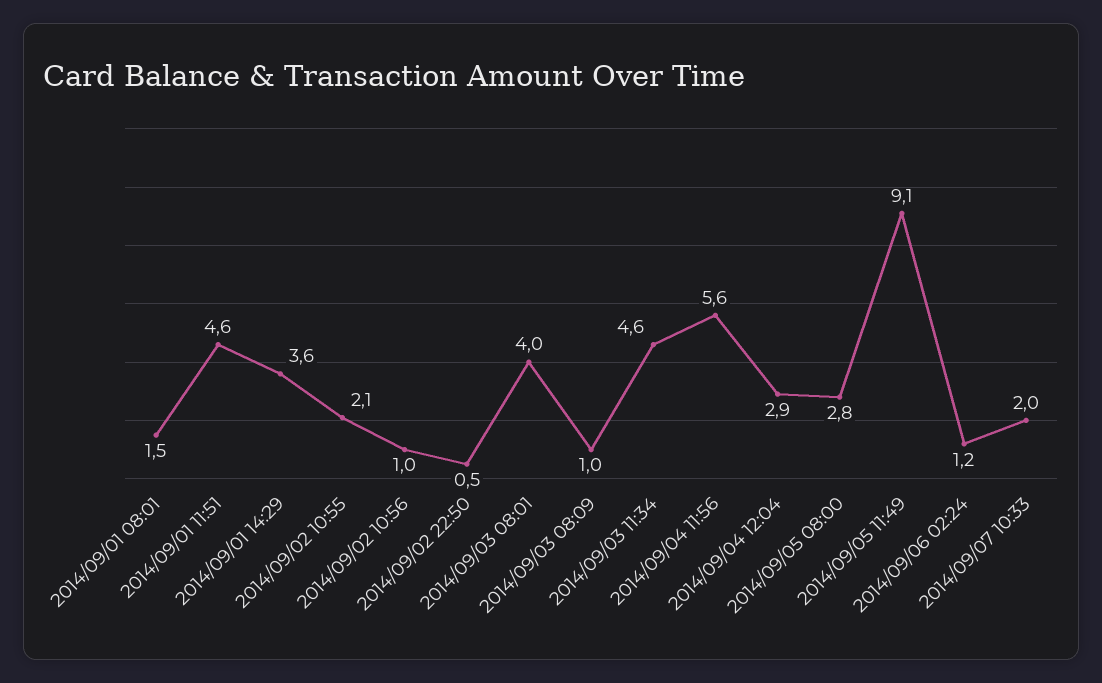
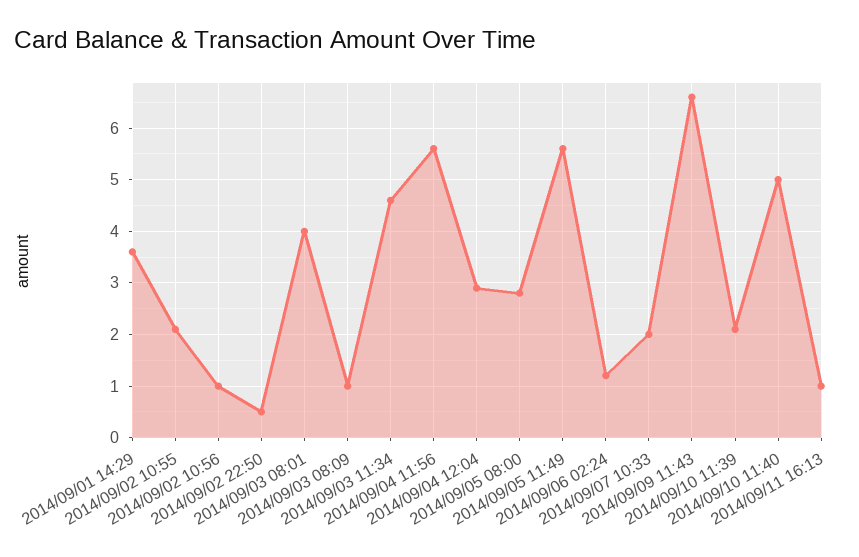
2014/09/01 08:01: 1.5 -> none
2014/09/01 11:51: 4.6 -> none
2014/09/05 11:49: 9.1 -> 5.5
2014/09/09 11:43: none -> 6.5
2014/09/10 11:39: none -> 2
2014/09/10 11:40: none -> 5
2014/09/11 16:13: none -> 1

